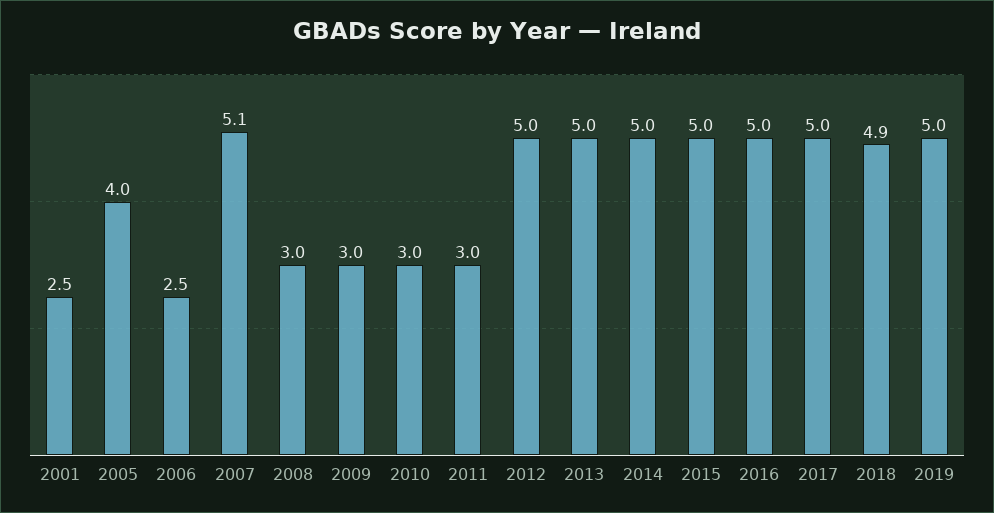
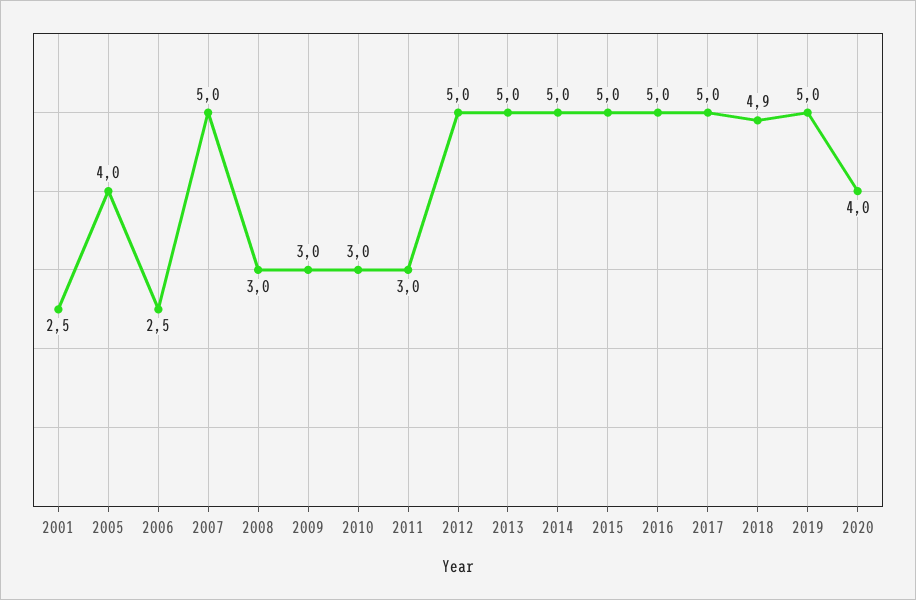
2007: 5.1 -> 5
2020: none -> 4

